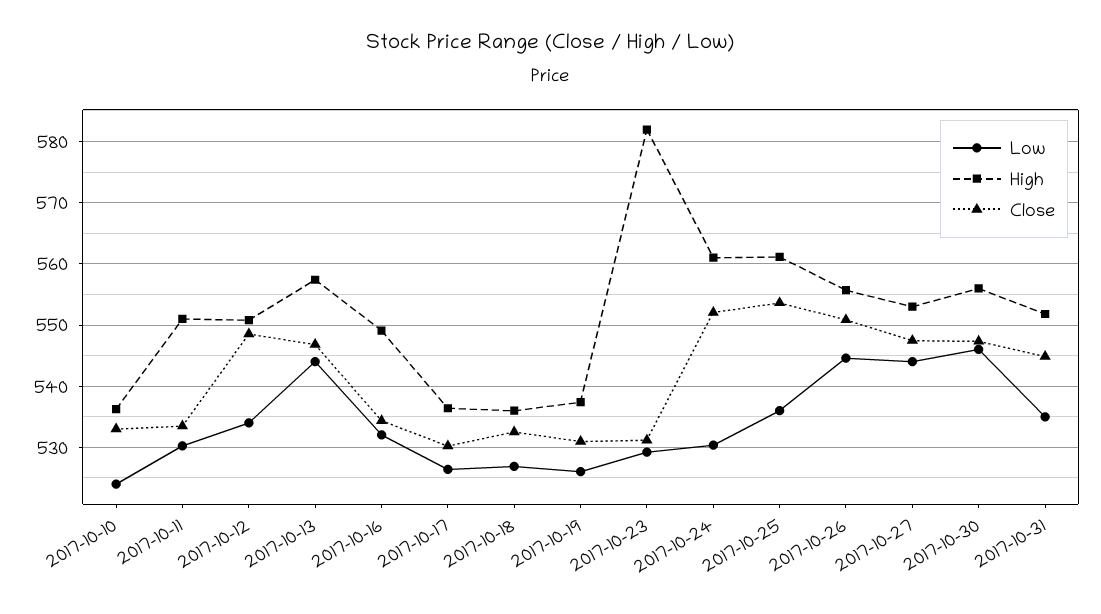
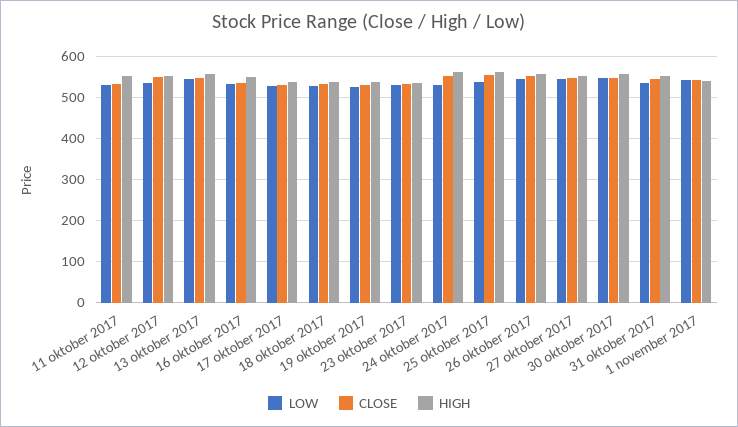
Low, 2017-10-10: 524 -> none
High, 2017-10-10: 536 -> none
Close, 2017-10-10: 533 -> none
High, 2017-10-23: 582 -> 540
Low, 1 november 2017: none -> 540
Close, 1 november 2017: none -> 540
High, 1 november 2017: none -> 540

